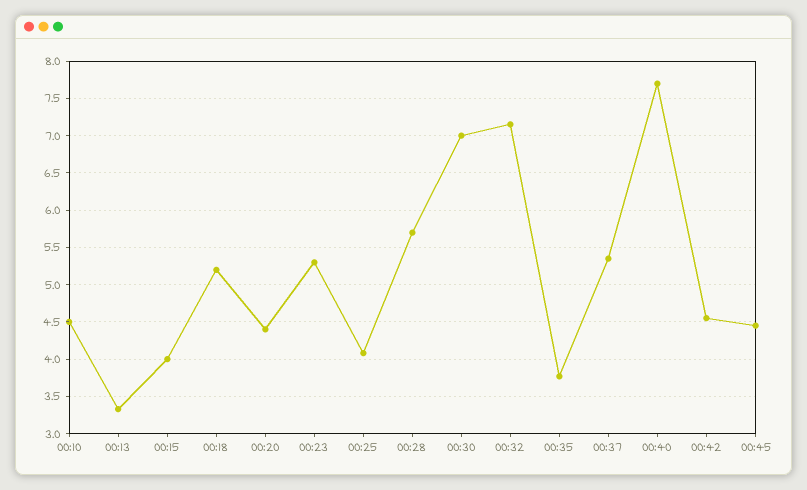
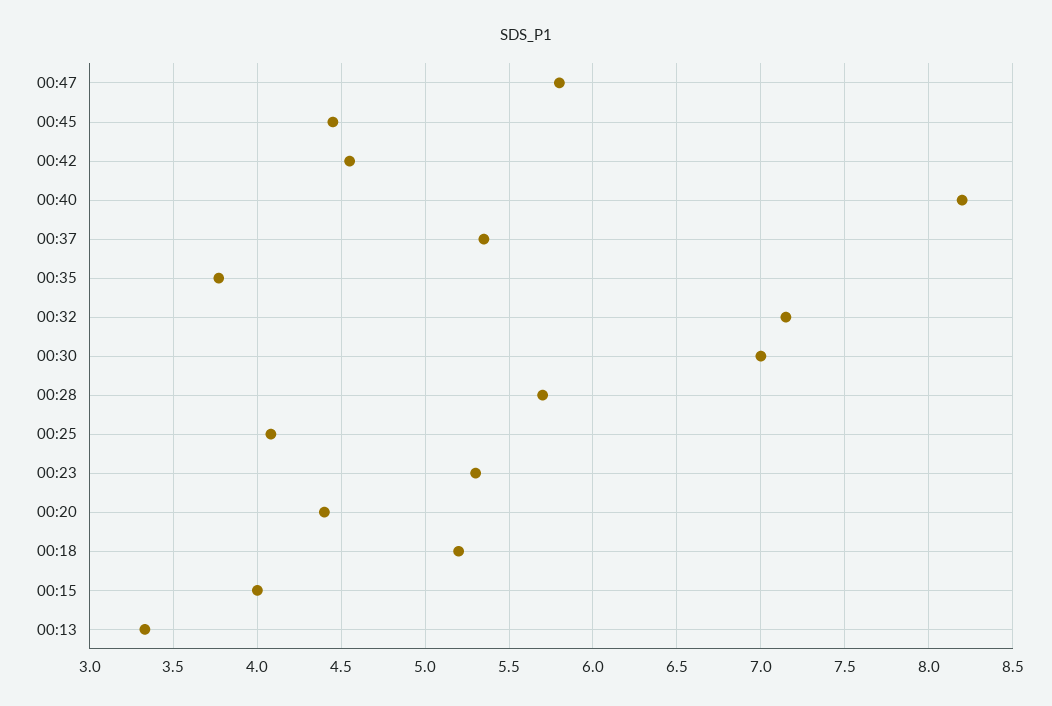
00:10: 4.5 -> none
00:40: 7.7 -> 8.2
00:47: none -> 5.8

